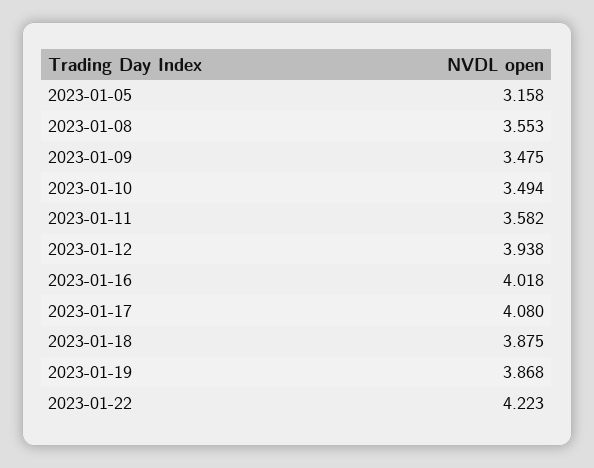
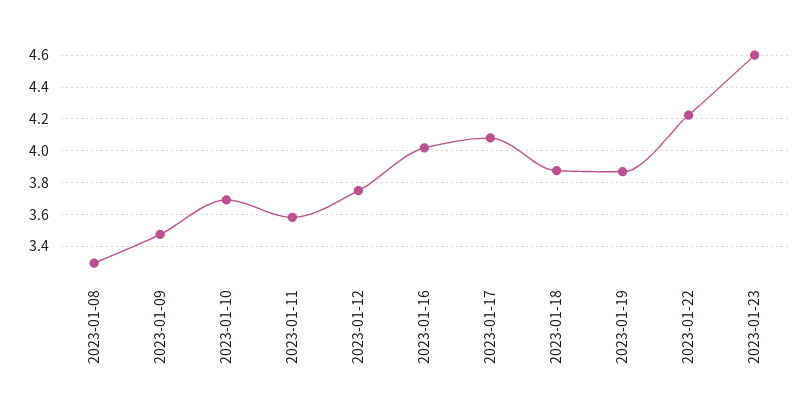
2023-01-05: 3.158 -> none
2023-01-08: 3.553 -> 3.3
2023-01-10: 3.494 -> 3.7
2023-01-12: 3.938 -> 3.75
2023-01-23: none -> 4.6

